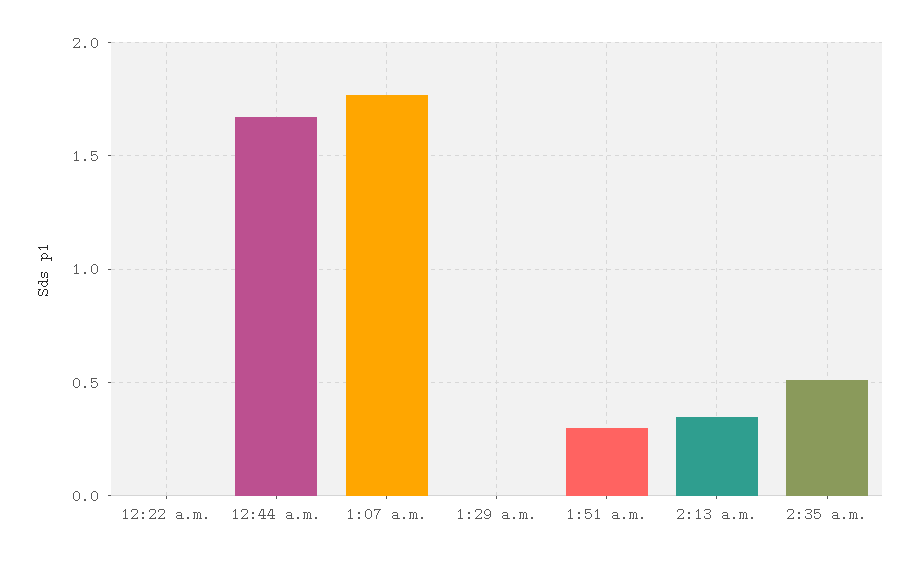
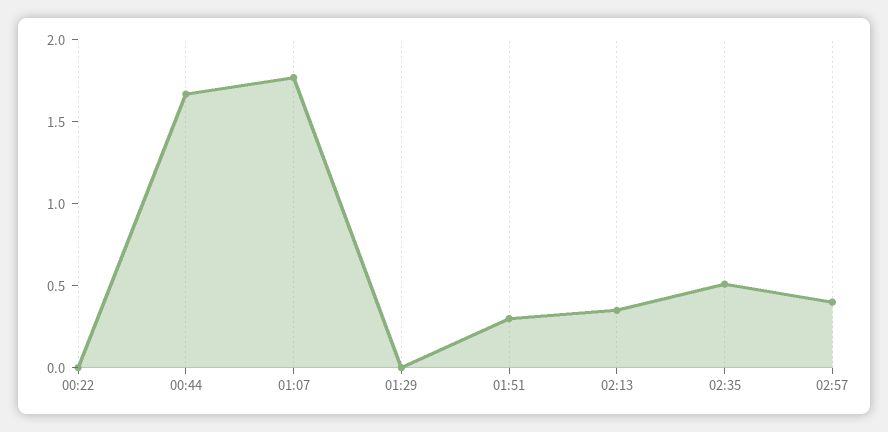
02:57: none -> 0.4

